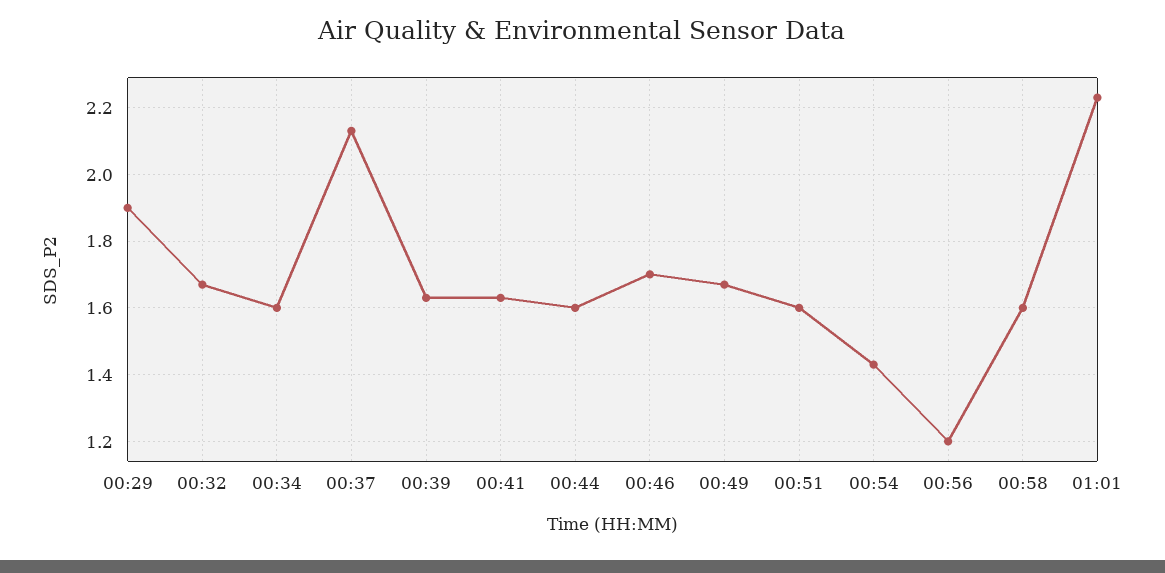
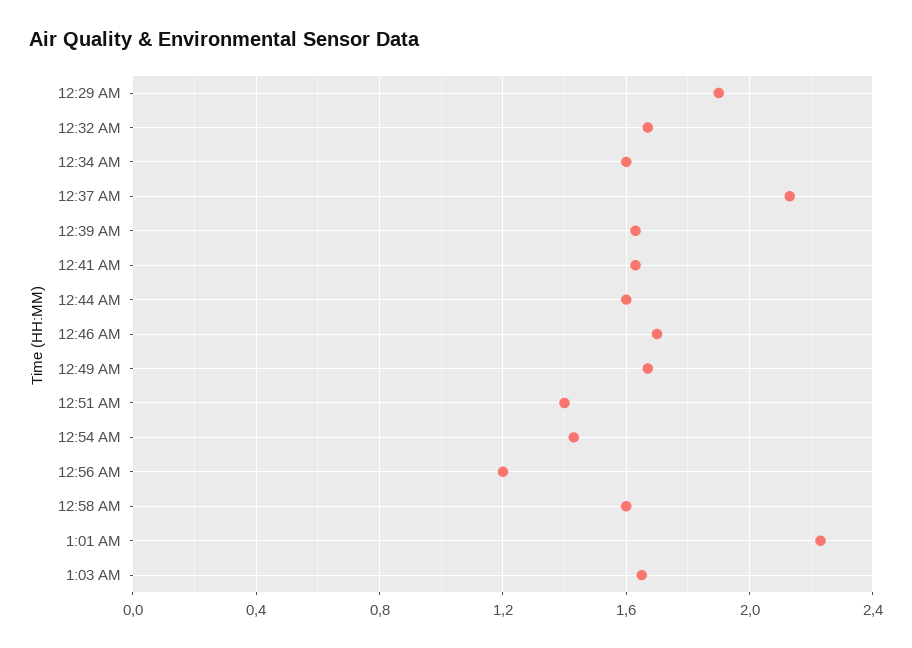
00:51: 1.6 -> 1.4
1:03 AM: none -> 1.65

